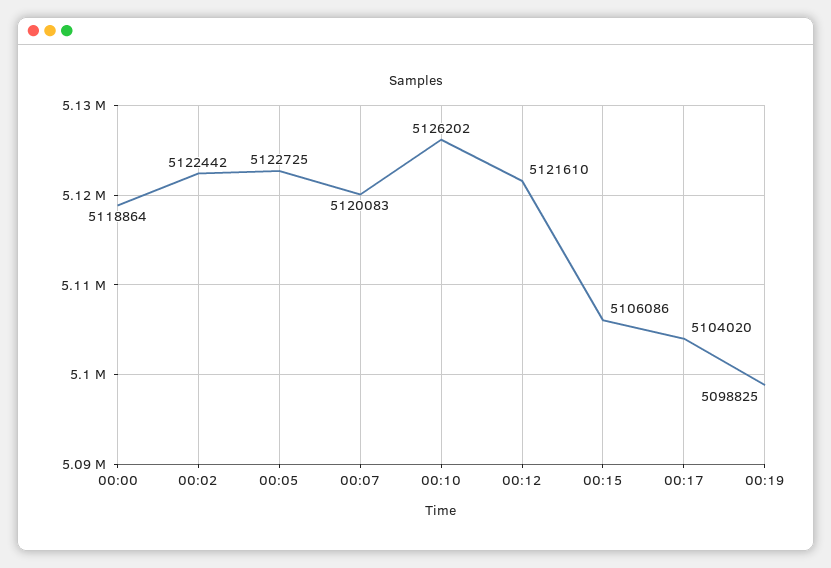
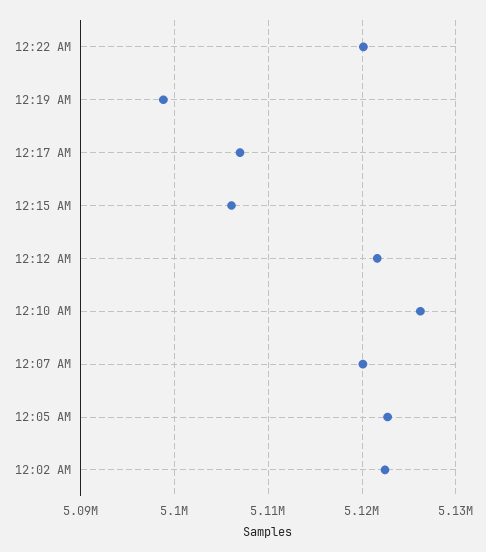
00:00: 5118864 -> none
00:17: 5104020 -> 5107000
12:22 AM: none -> 5120000

